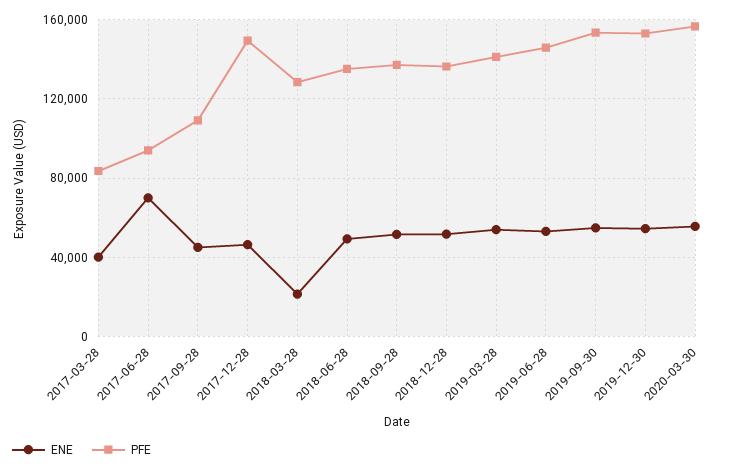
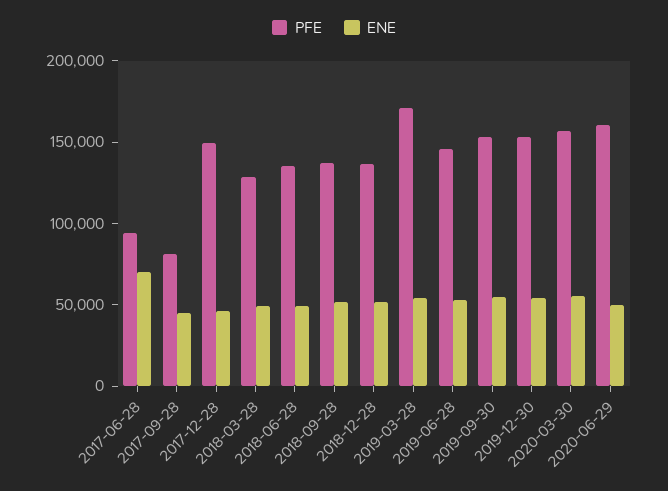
ENE, 2017-03-28: 40000 -> none
PFE, 2017-03-28: 85000 -> none
PFE, 2017-09-28: 110000 -> 80000
ENE, 2018-03-28: 20000 -> 50000
PFE, 2019-03-28: 140000 -> 170000
PFE, 2020-06-29: none -> 160000
ENE, 2020-06-29: none -> 50000

